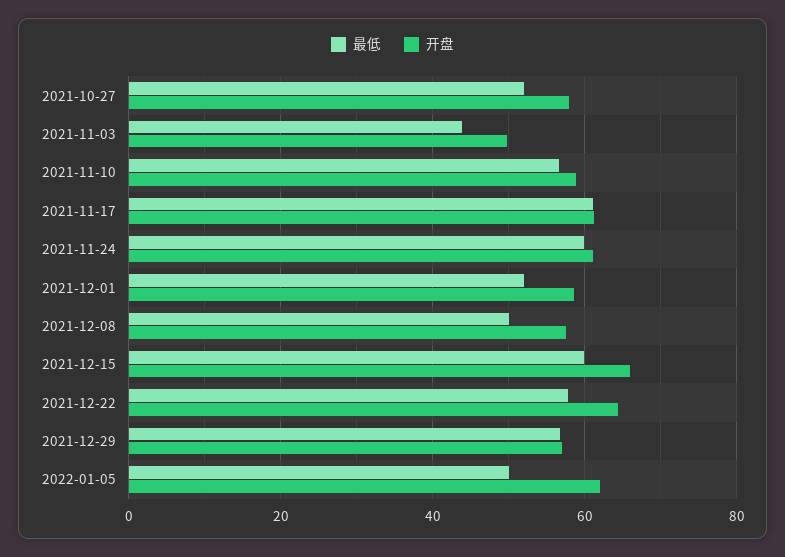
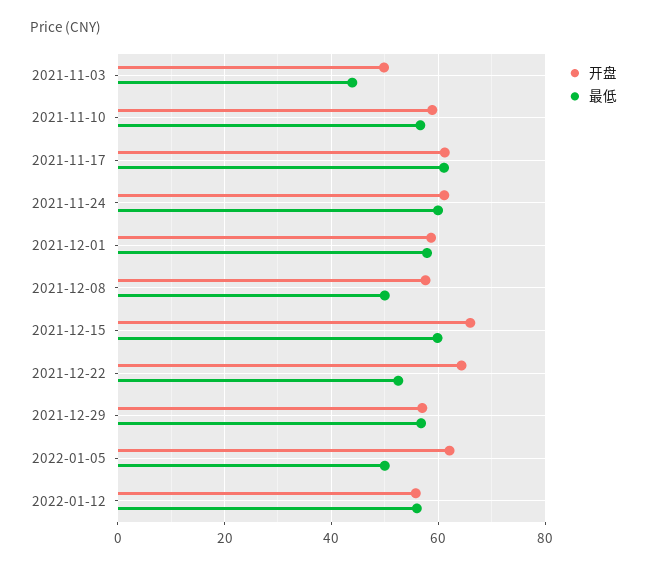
最低, 2021-10-27: 52 -> none
开盘, 2021-10-27: 58 -> none
最低, 2021-12-01: 52 -> 58
最低, 2021-12-22: 58 -> 52
开盘, 2022-01-12: none -> 56
最低, 2022-01-12: none -> 56

